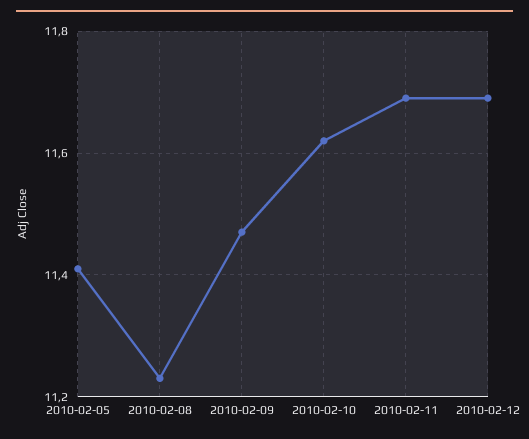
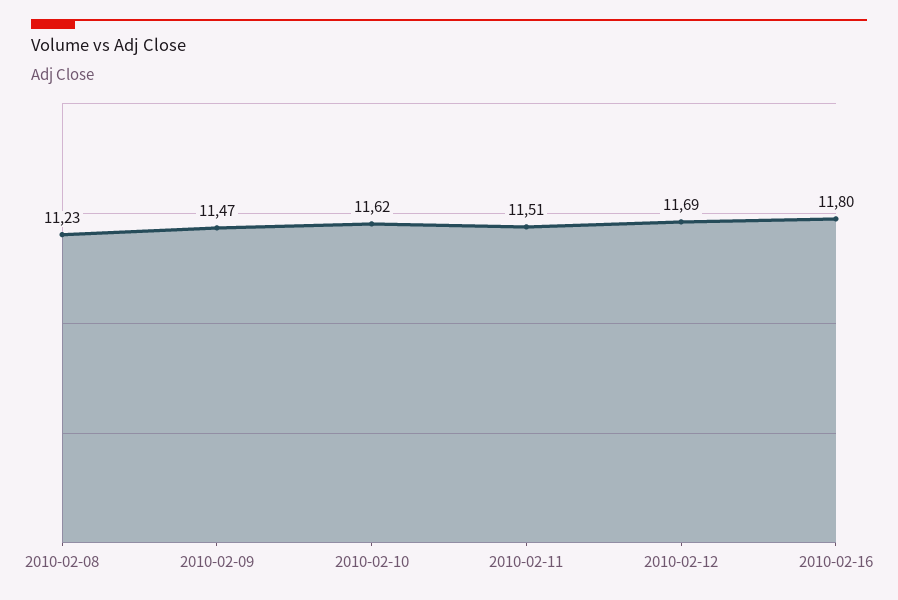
2010-02-05: 11.4 -> none
2010-02-11: 11.7 -> 11.51
2010-02-16: none -> 11.8

